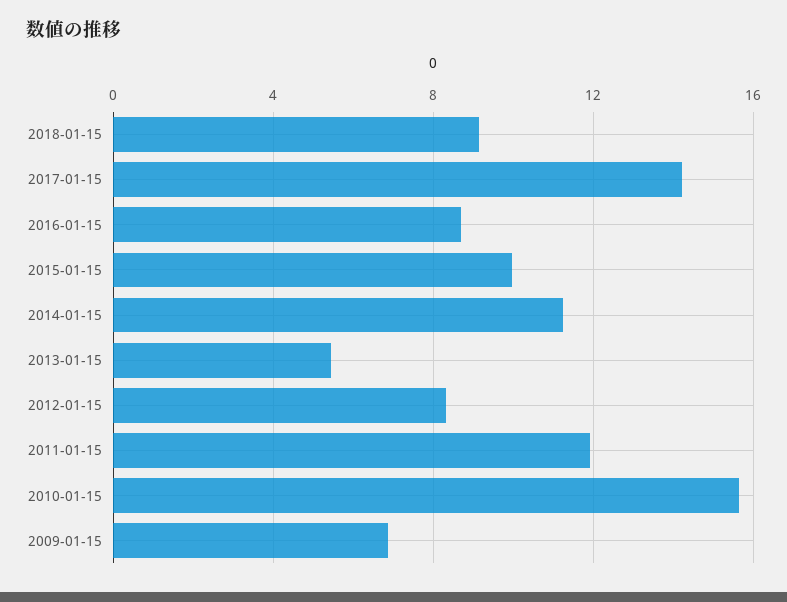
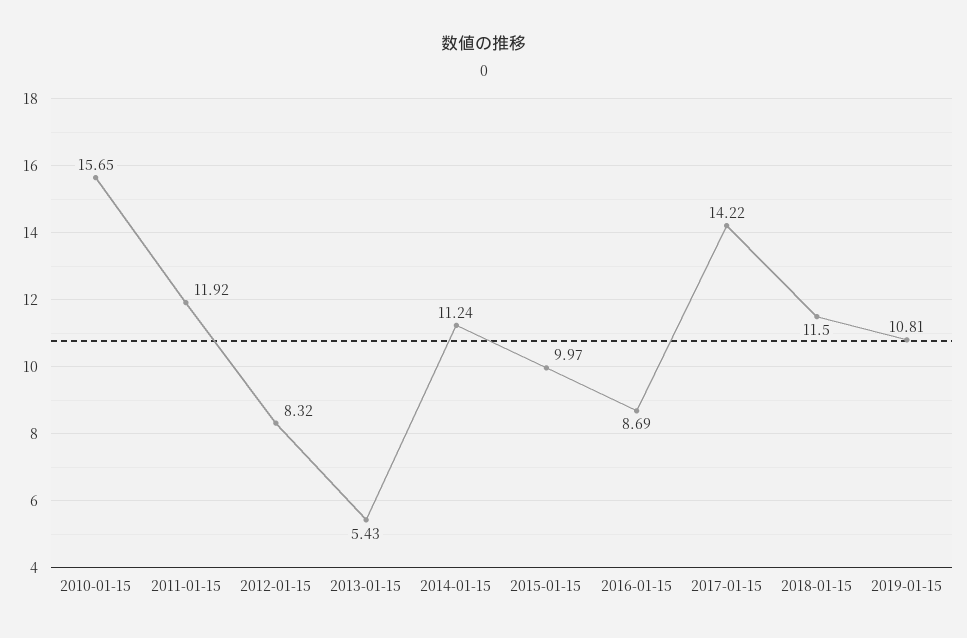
2018-01-15: 9 -> 11.5
2009-01-15: 7 -> none
2019-01-15: none -> 10.81

